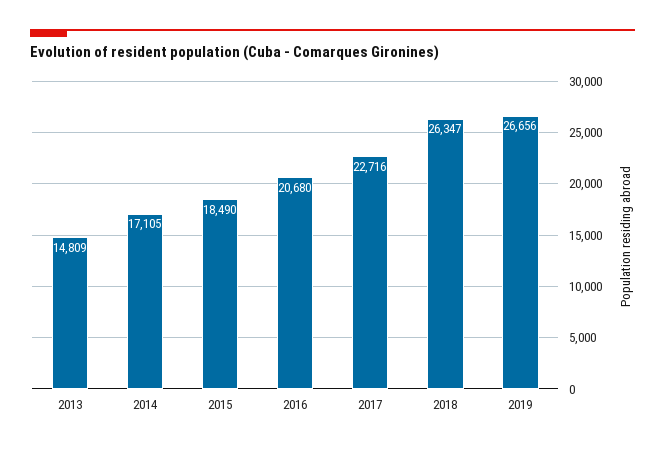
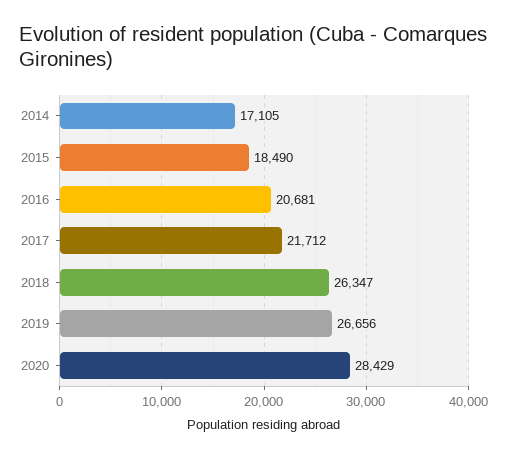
2013: 14809 -> none
2016: 20680 -> 20681
2017: 22716 -> 21712
2020: none -> 28429

